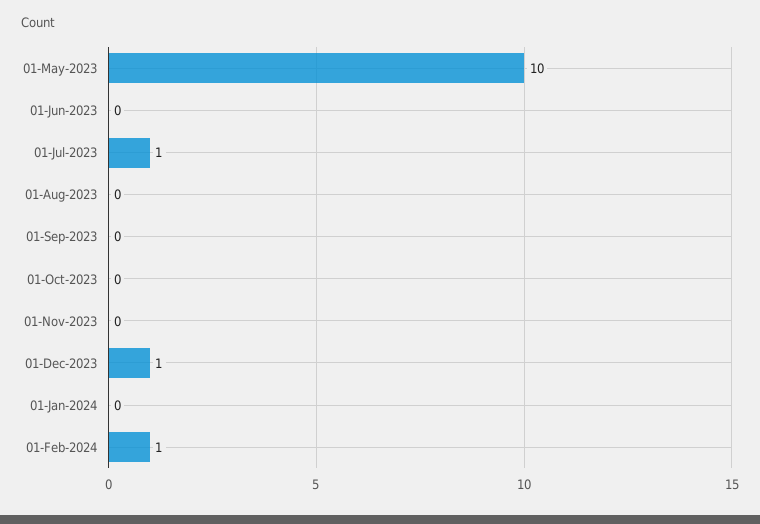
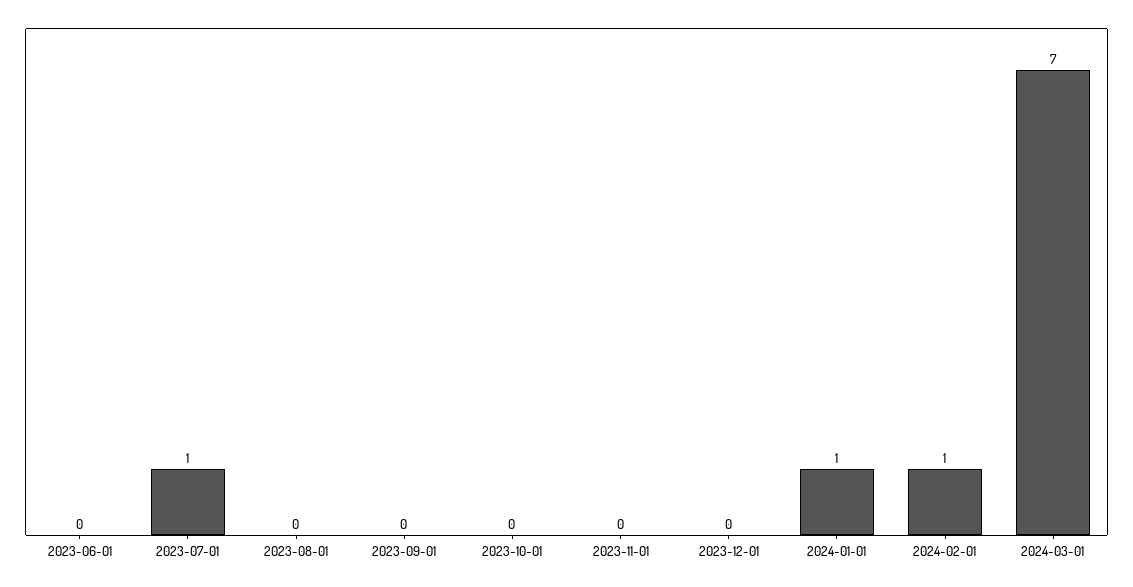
01-May-2023: 10 -> none
01-Dec-2023: 1 -> 0
01-Jan-2024: 0 -> 1
2024-03-01: none -> 7

